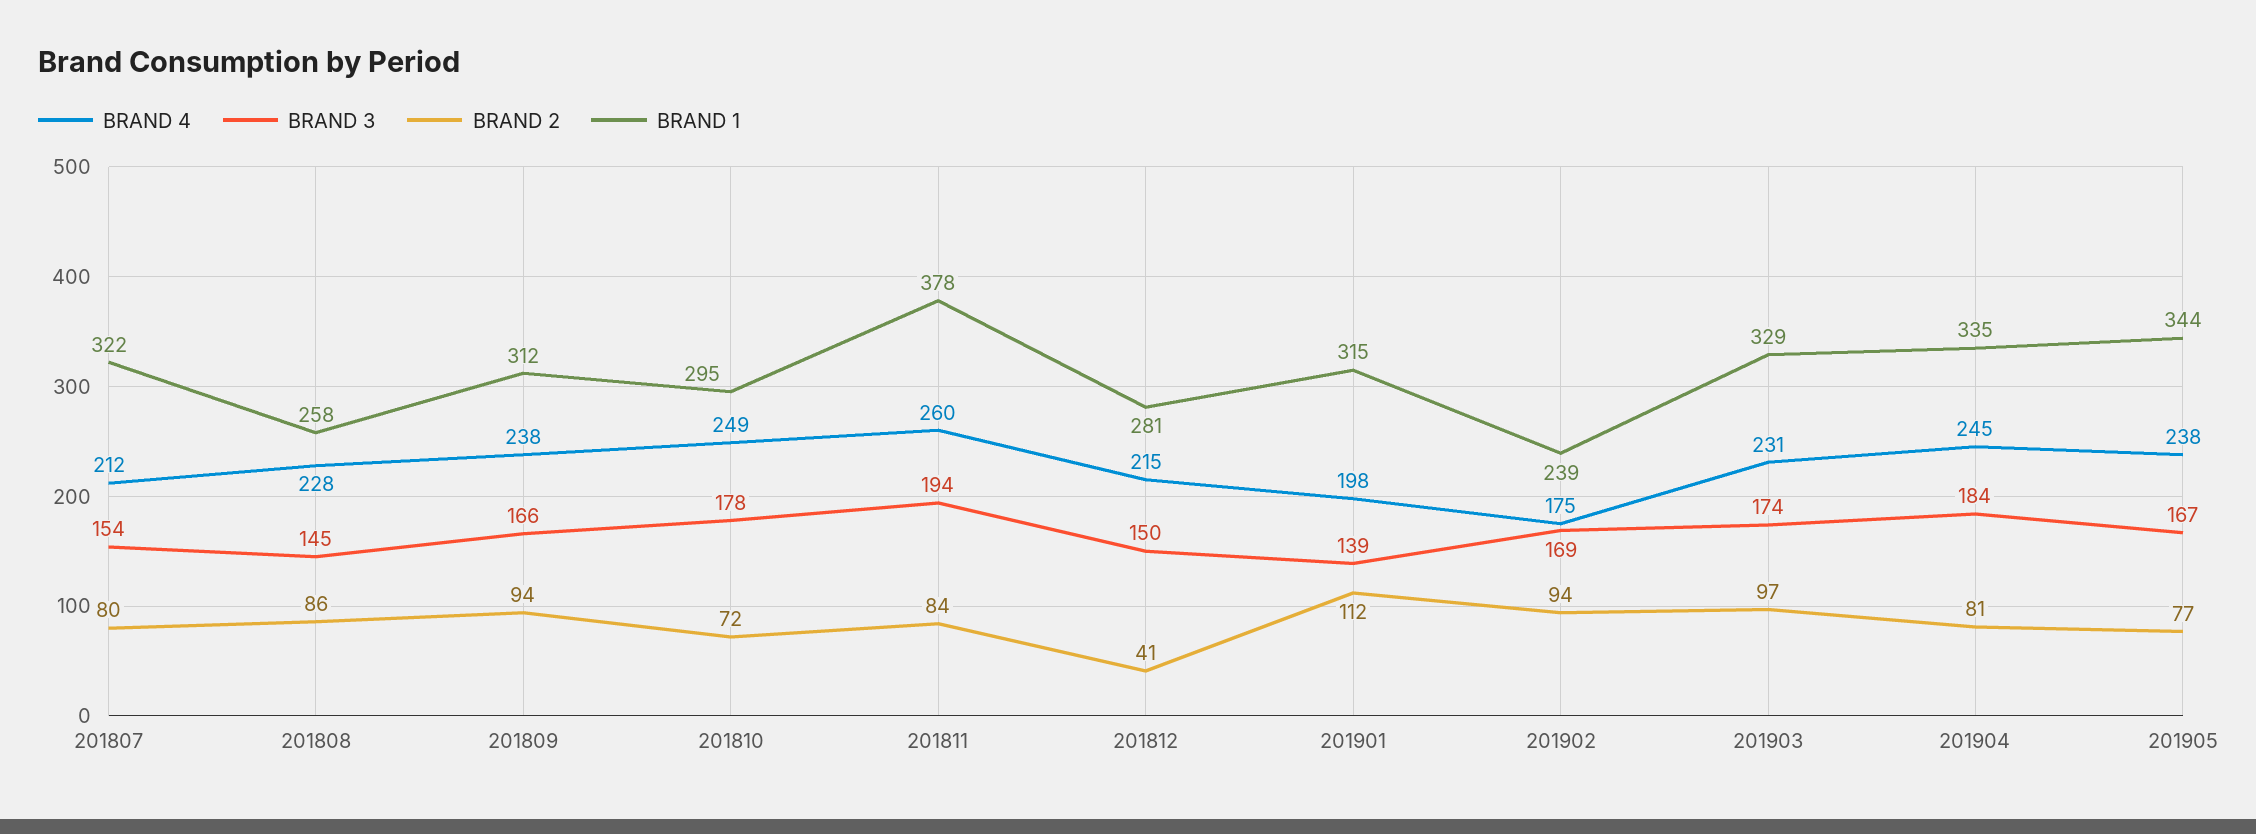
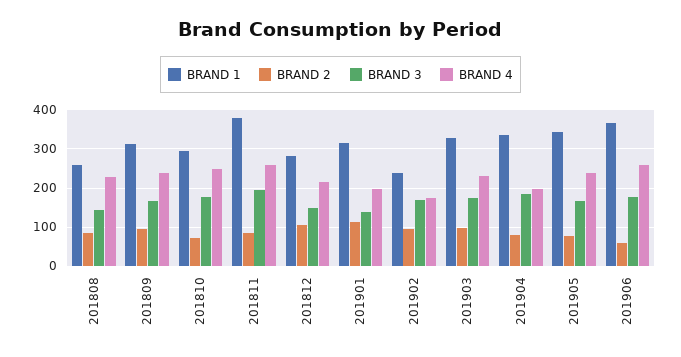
BRAND 4, 201807: 212 -> none
BRAND 3, 201807: 154 -> none
BRAND 2, 201807: 80 -> none
BRAND 1, 201807: 322 -> none
BRAND 2, 201812: 41 -> 100
BRAND 4, 201904: 245 -> 200
BRAND 1, 201906: none -> 360
BRAND 2, 201906: none -> 60
BRAND 3, 201906: none -> 180
BRAND 4, 201906: none -> 260

